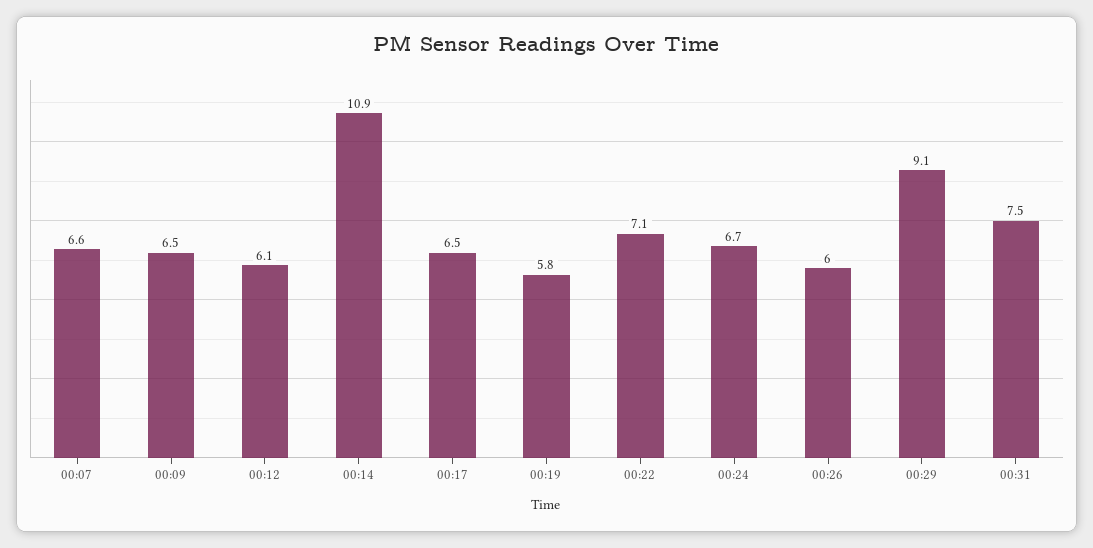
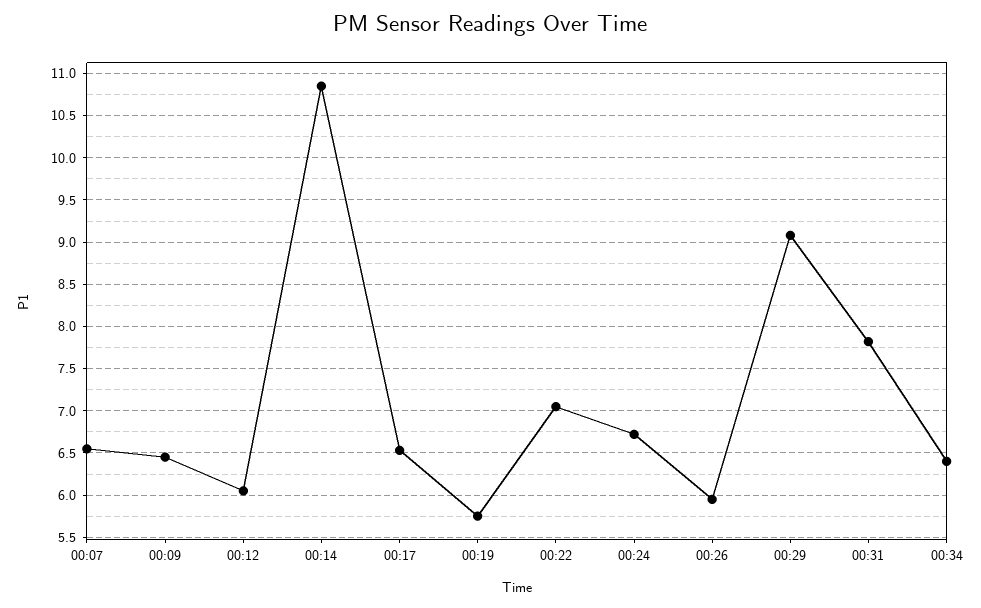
00:31: 7.5 -> 7.8
00:34: none -> 6.4

